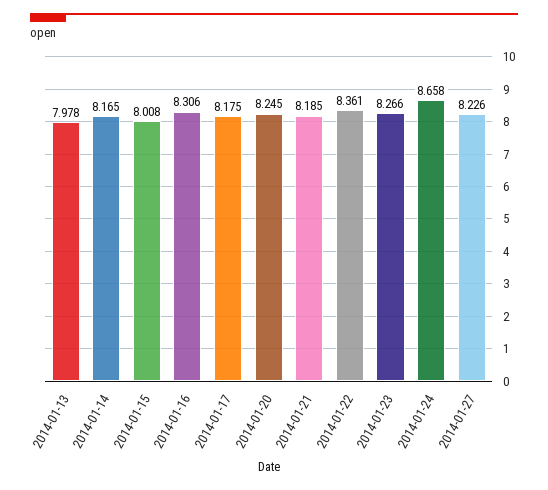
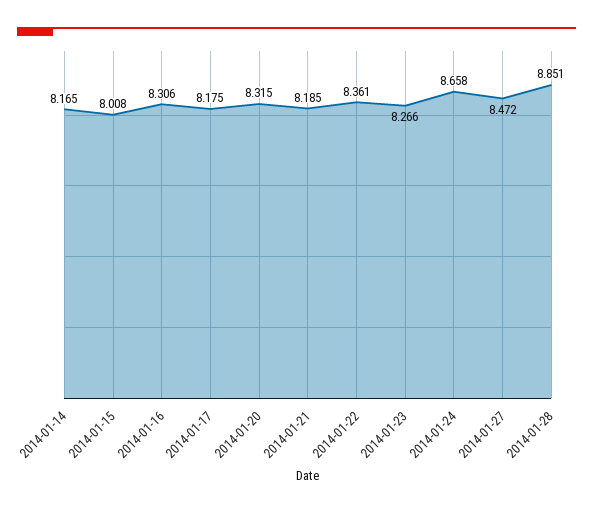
2014-01-13: 7.978 -> none
2014-01-20: 8.245 -> 8.315
2014-01-27: 8.226 -> 8.472
2014-01-28: none -> 8.851

